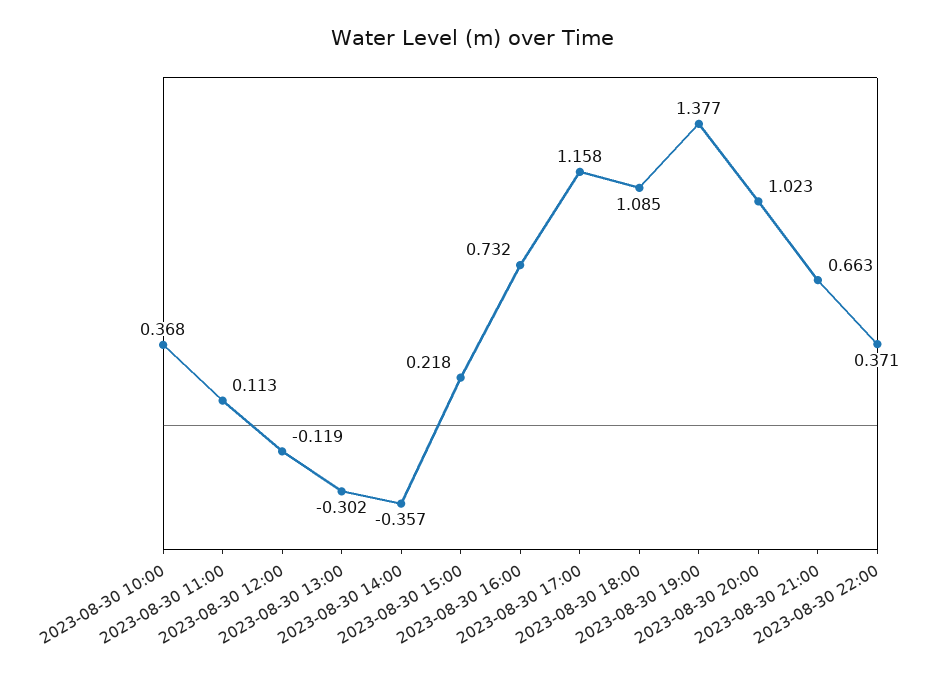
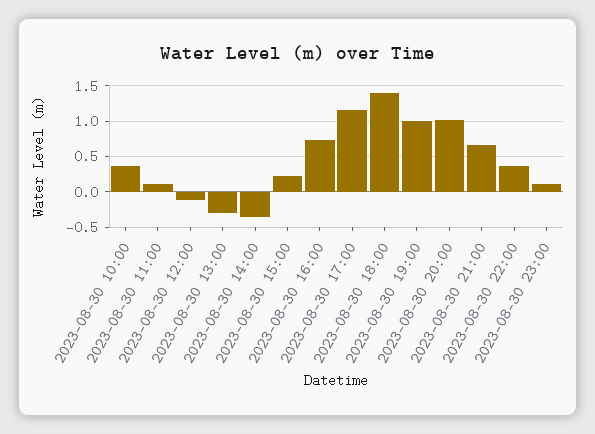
2023-08-30 18:00: 1.085 -> 1.4
2023-08-30 19:00: 1.377 -> 1
2023-08-30 23:00: none -> 0.1

